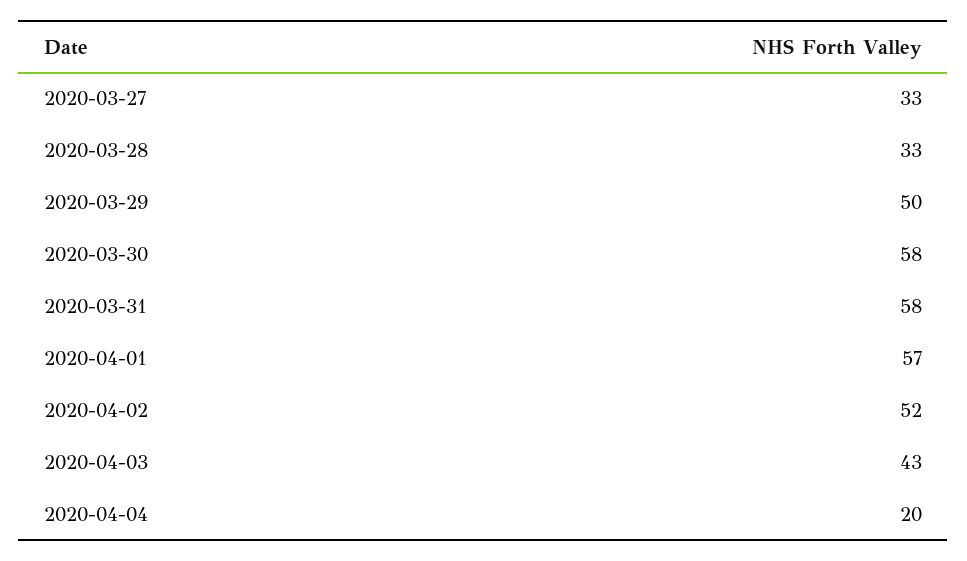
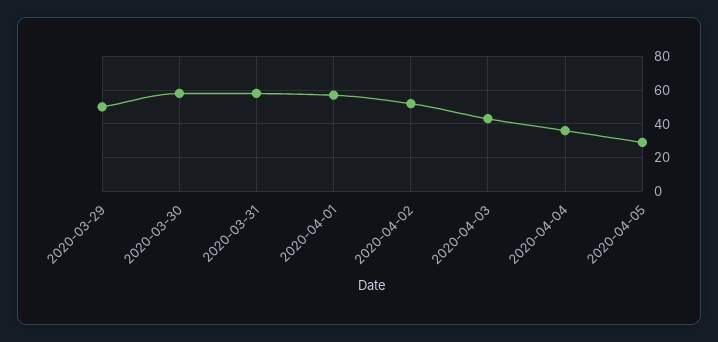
2020-03-27: 33 -> none
2020-03-28: 33 -> none
2020-04-04: 20 -> 35
2020-04-05: none -> 30

